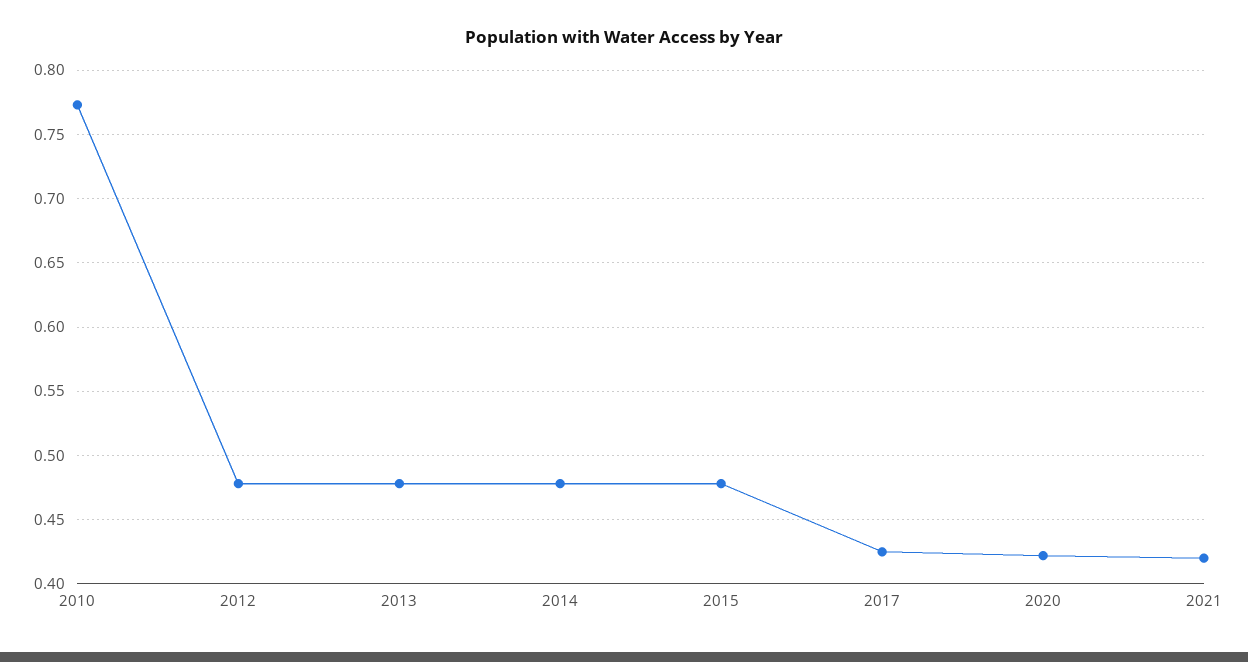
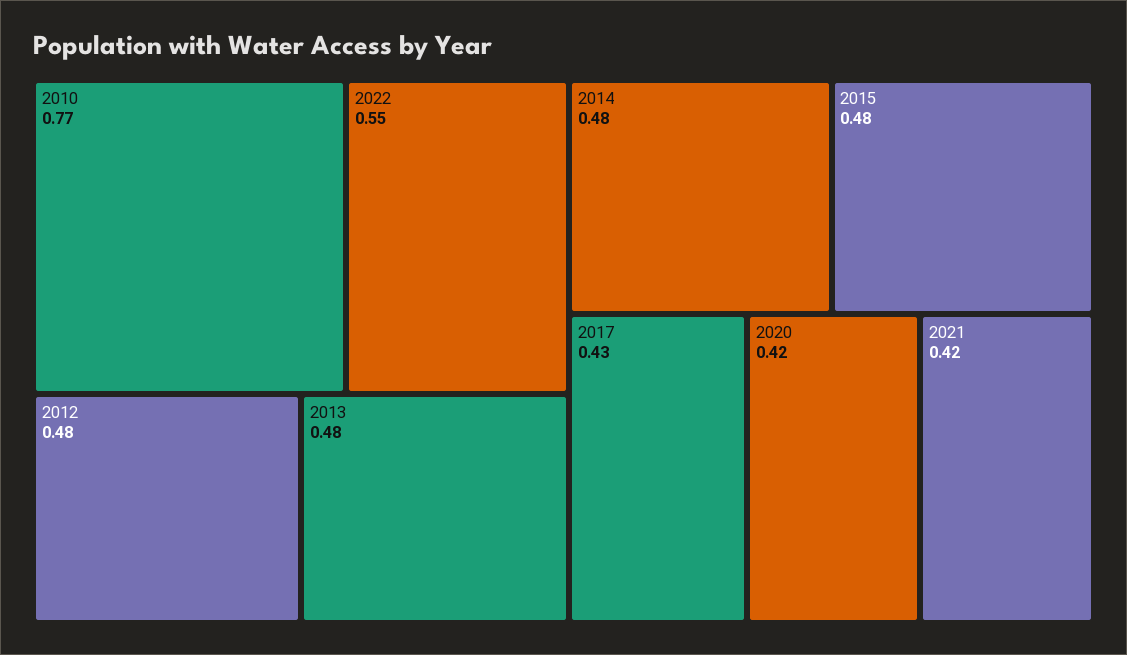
2022: none -> 0.55

